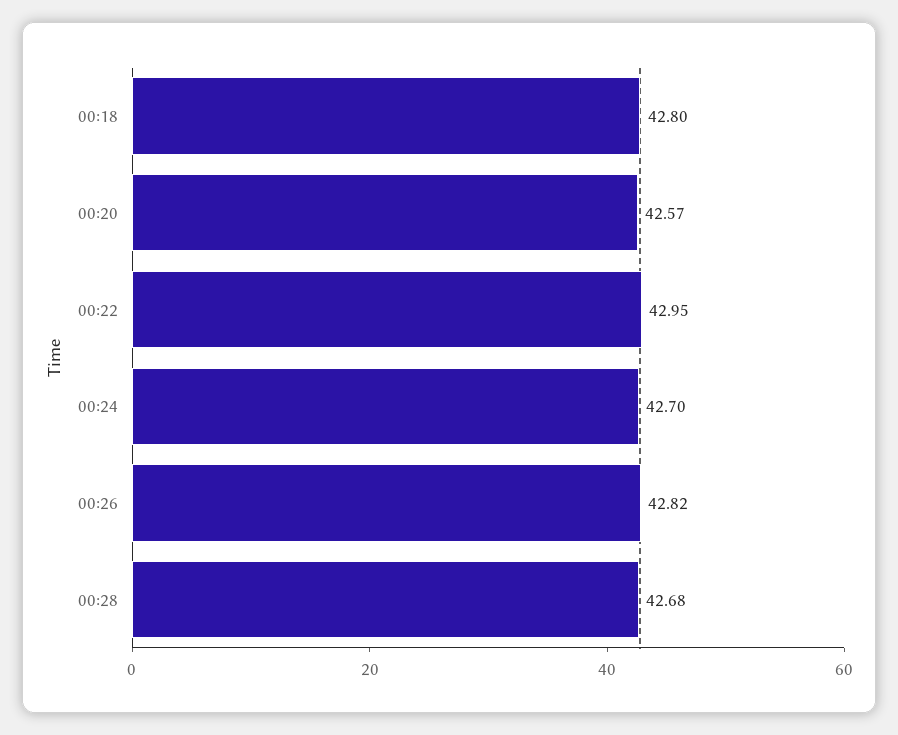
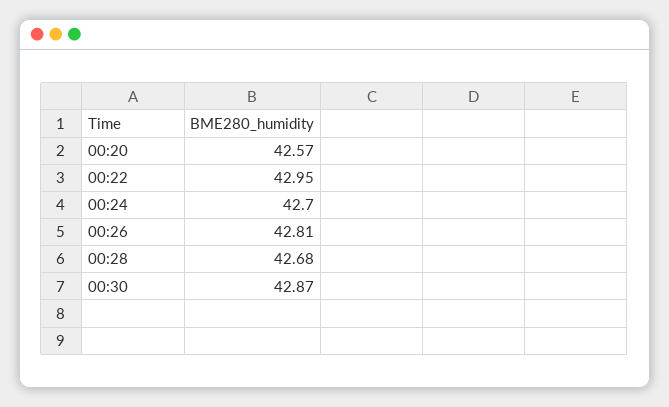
00:18: 42.8 -> none
00:26: 42.82 -> 42.81
00:30: none -> 42.87

